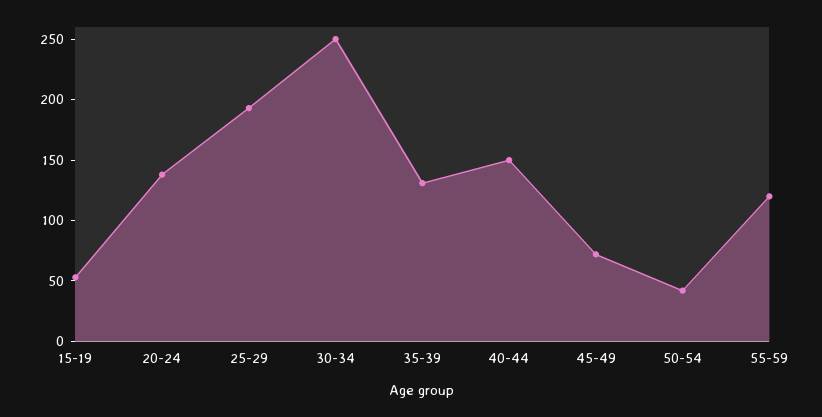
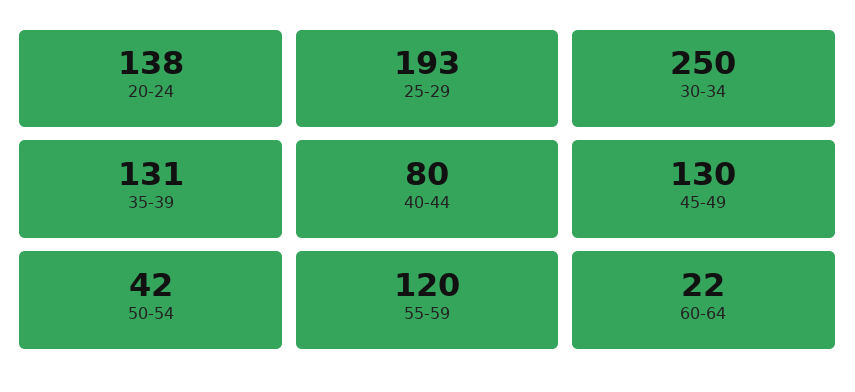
15-19: 50 -> none
40-44: 150 -> 80
45-49: 70 -> 130
60-64: none -> 22

